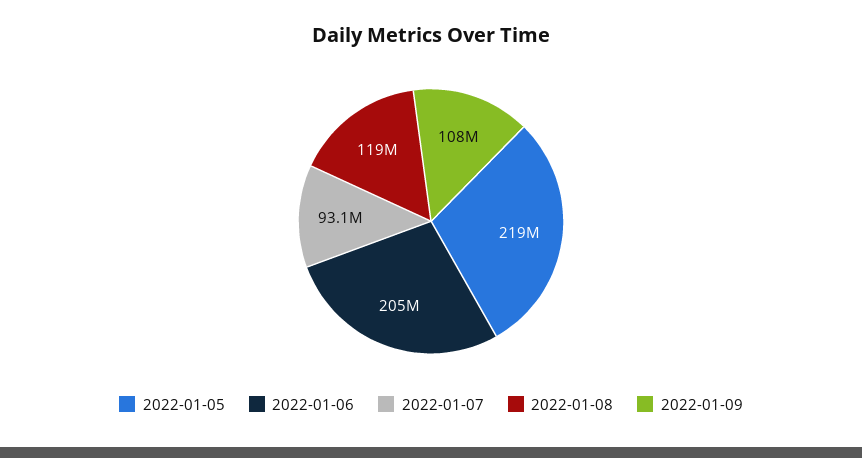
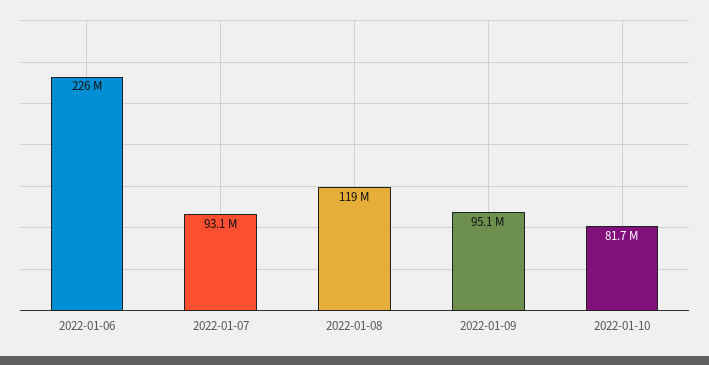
2022-01-05: 219000000 -> none
2022-01-06: 205000000 -> 226000000
2022-01-09: 108000000 -> 95100000
2022-01-10: none -> 81700000

